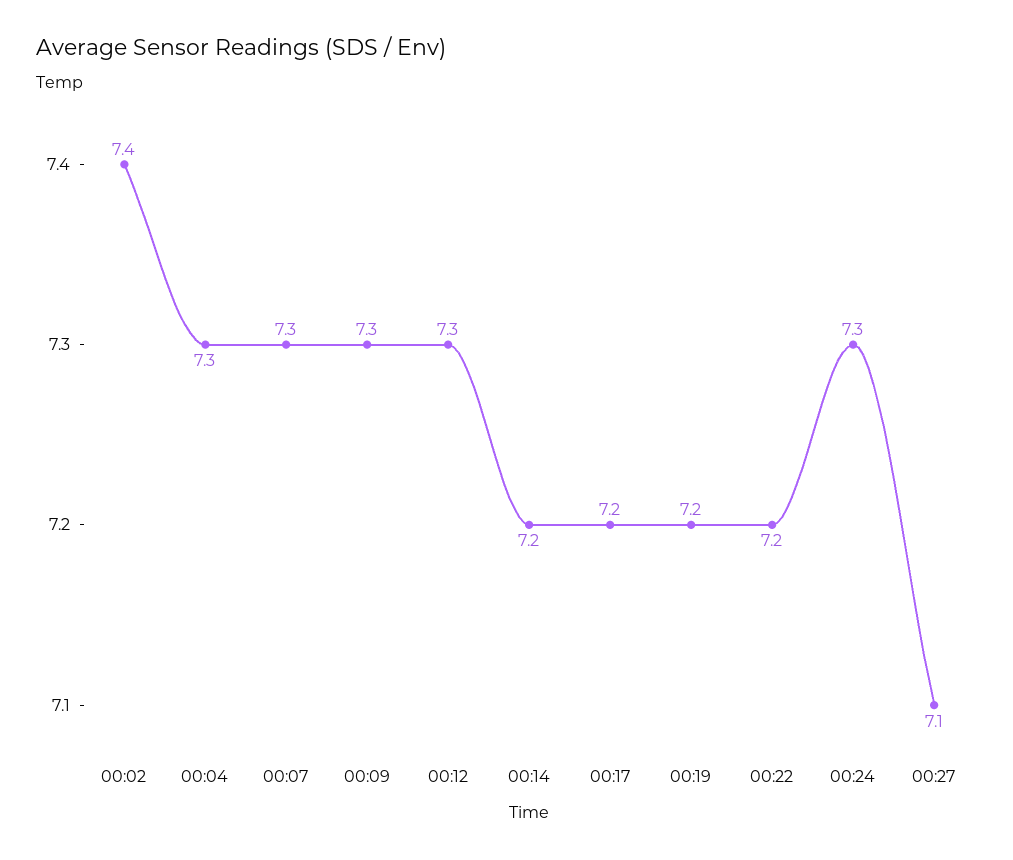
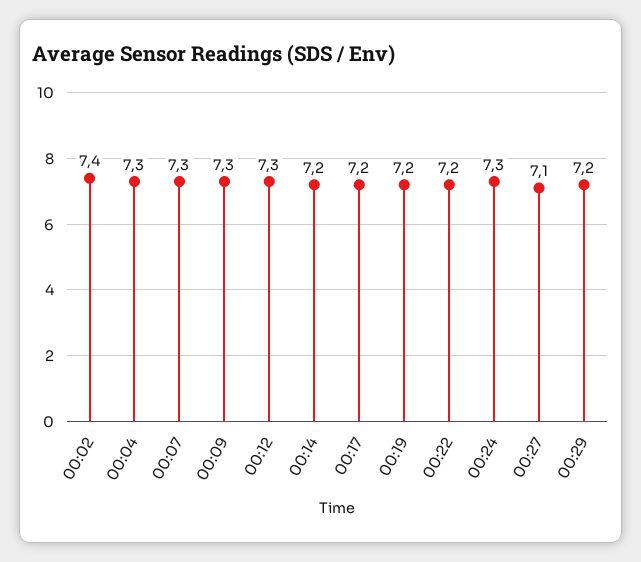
00:29: none -> 7.2

